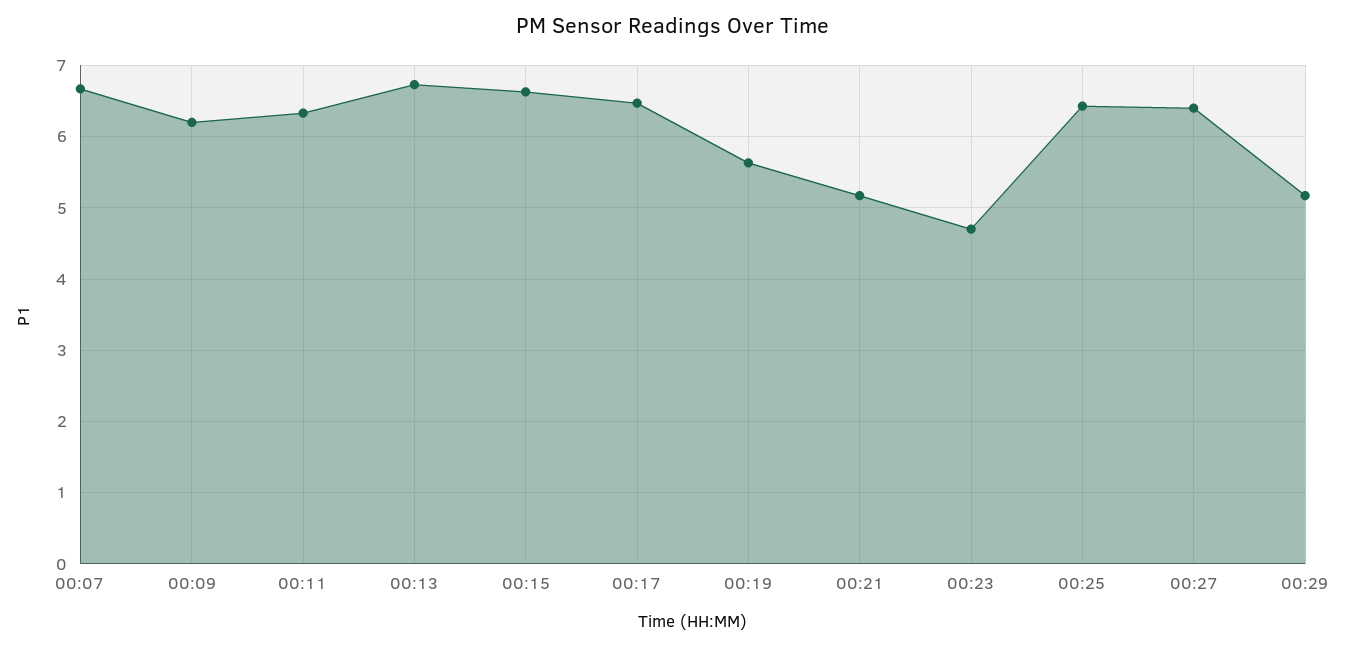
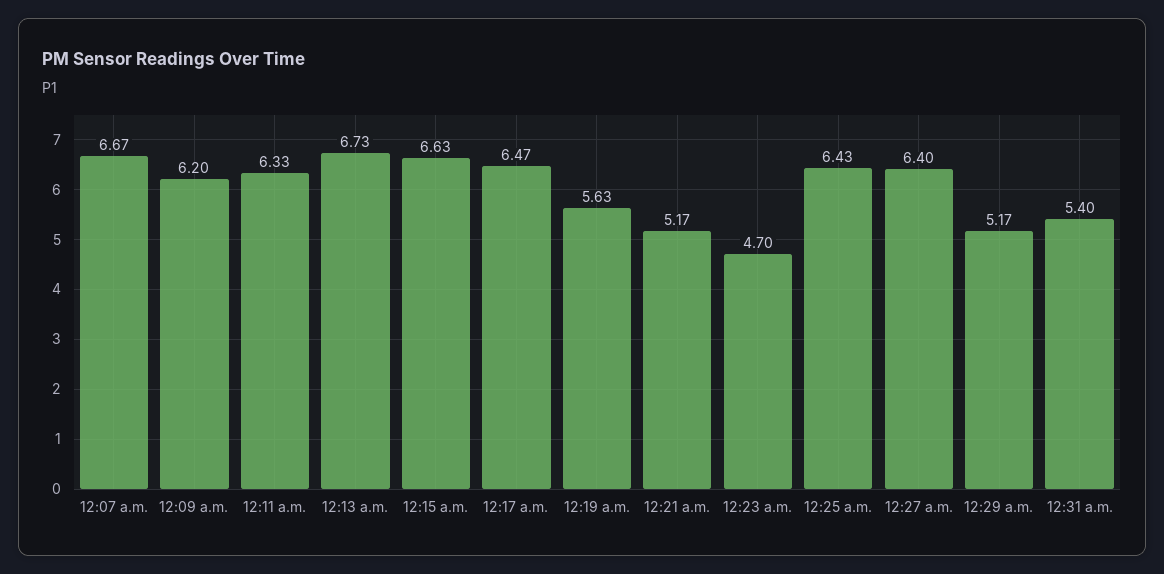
12:31 a.m.: none -> 5.4

